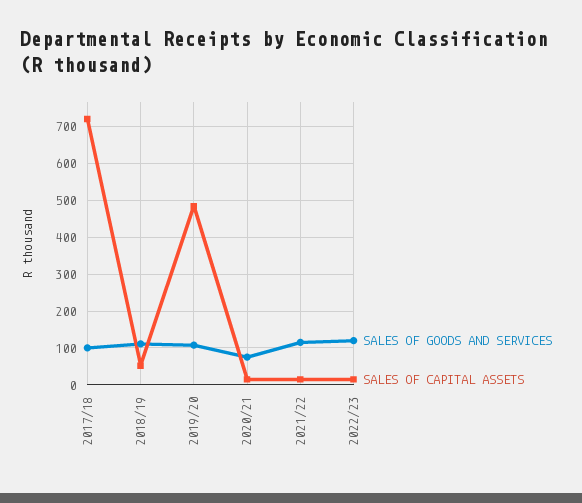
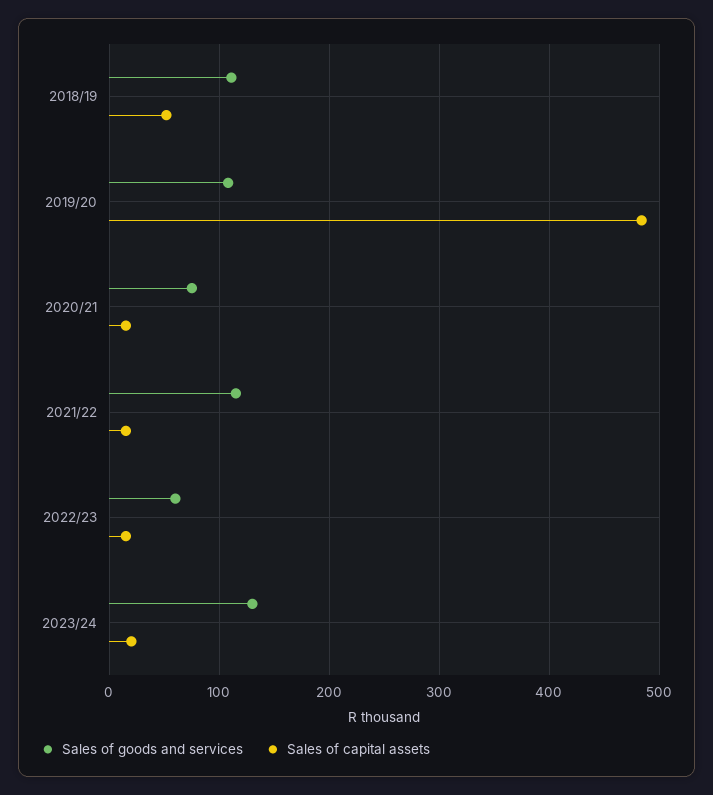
SALES OF GOODS AND SERVICES, 2017/18: 100 -> none
SALES OF CAPITAL ASSETS, 2017/18: 720 -> none
SALES OF GOODS AND SERVICES, 2022/23: 120 -> 60
SALES OF GOODS AND SERVICES, 2023/24: none -> 130
SALES OF CAPITAL ASSETS, 2023/24: none -> 20

